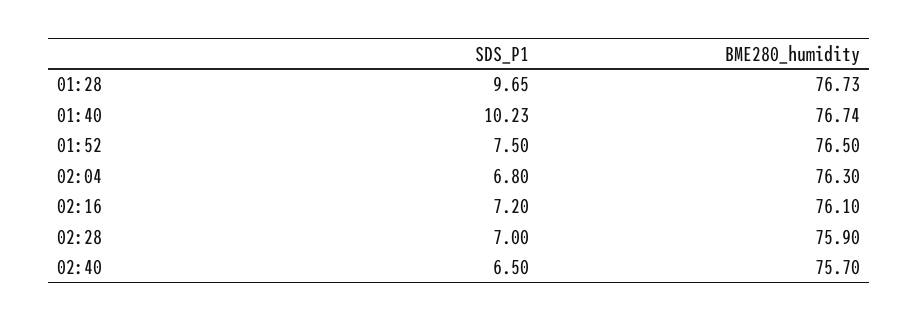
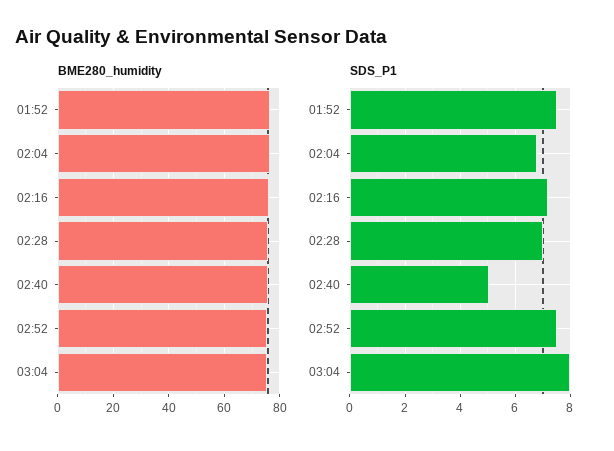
SDS_P1, 01:28: 9.65 -> none
BME280_humidity, 01:28: 76.73 -> none
SDS_P1, 01:40: 10.23 -> none
BME280_humidity, 01:40: 76.74 -> none
SDS_P1, 02:40: 6.5 -> 5
BME280_humidity, 02:52: none -> 75
BME280_humidity, 03:04: none -> 75
SDS_P1, 02:52: none -> 7.5
SDS_P1, 03:04: none -> 8

